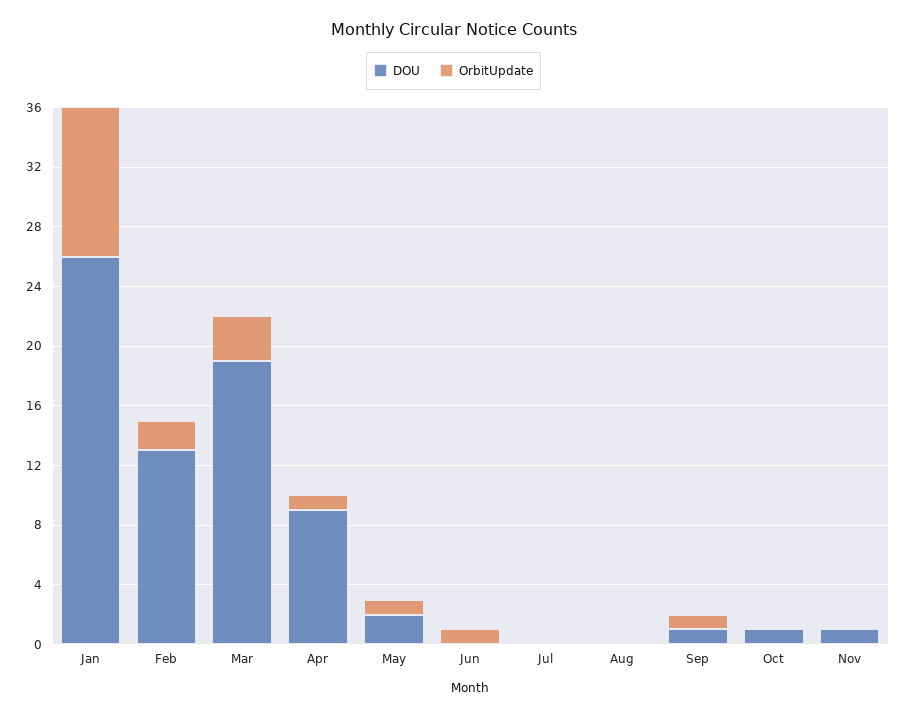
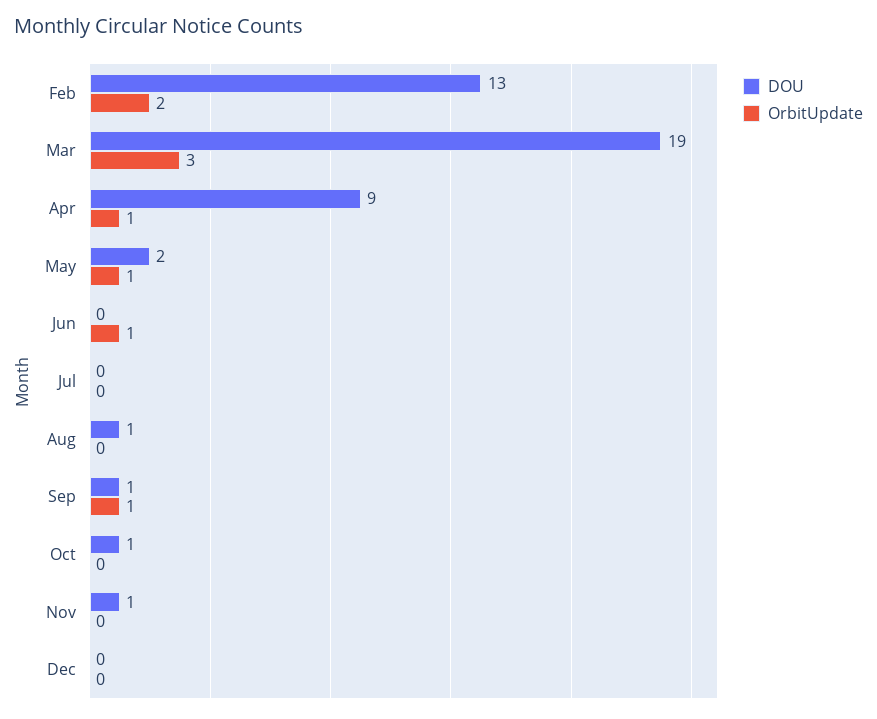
DOU, Jan: 26 -> none
OrbitUpdate, Jan: 10 -> none
DOU, Aug: 0 -> 1
DOU, Dec: none -> 0
OrbitUpdate, Dec: none -> 0

